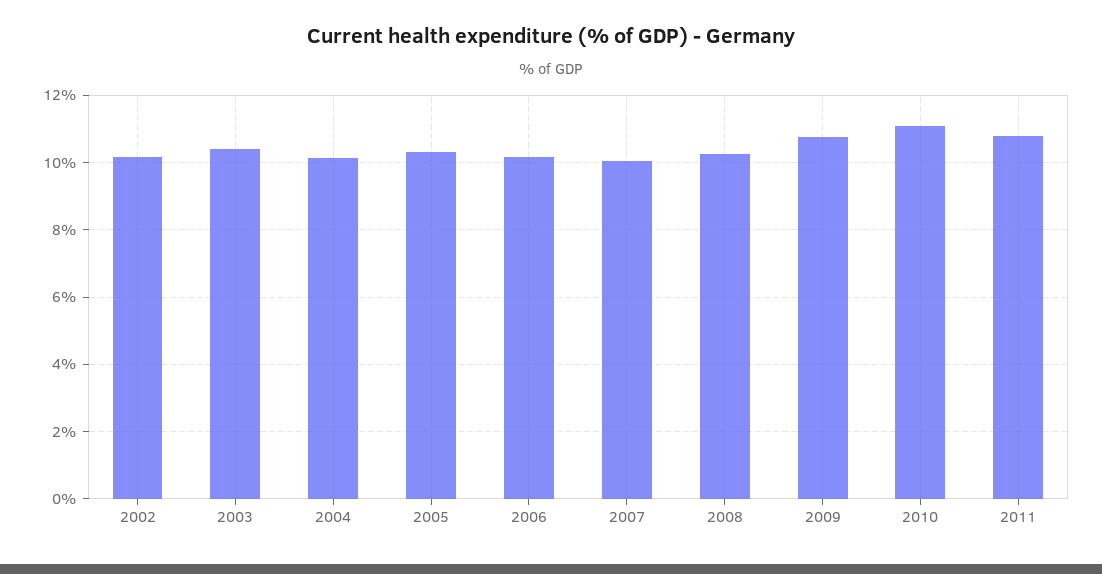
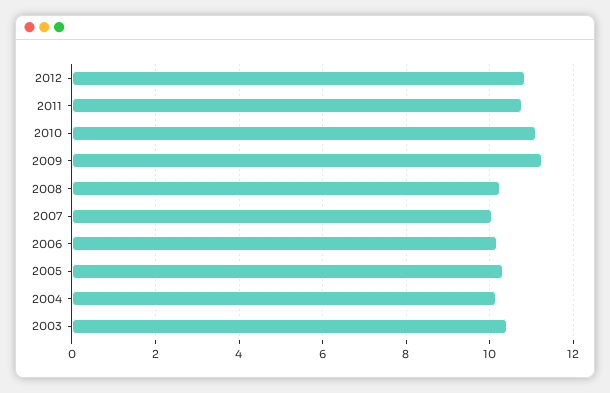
2002: 10.2 -> none
2009: 10.8 -> 11.2
2012: none -> 10.8

